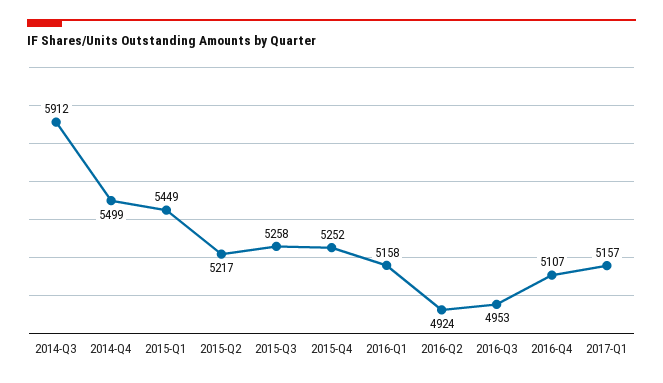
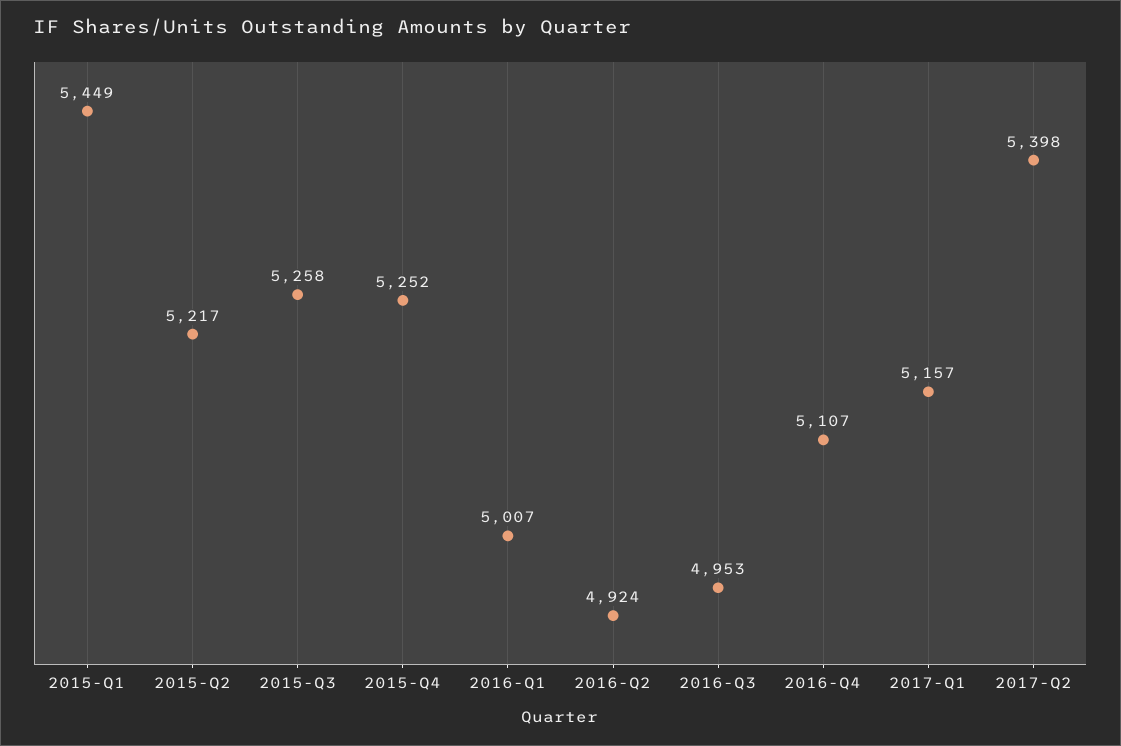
2014-Q3: 5912 -> none
2014-Q4: 5499 -> none
2016-Q1: 5158 -> 5007
2017-Q2: none -> 5398

